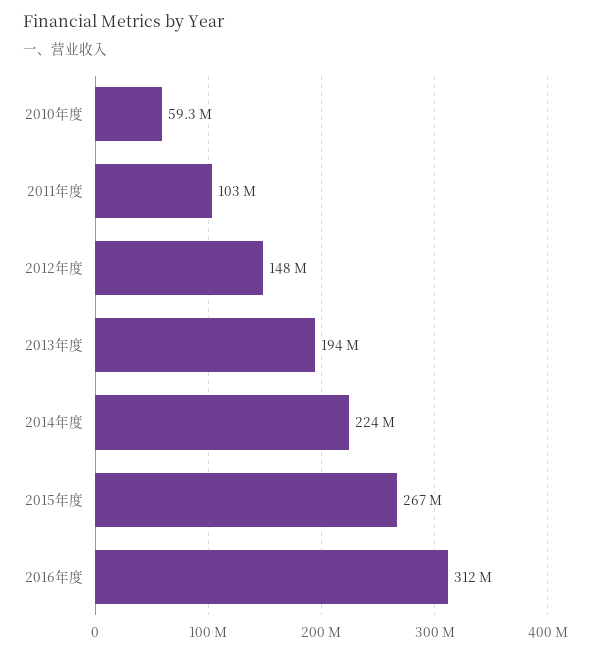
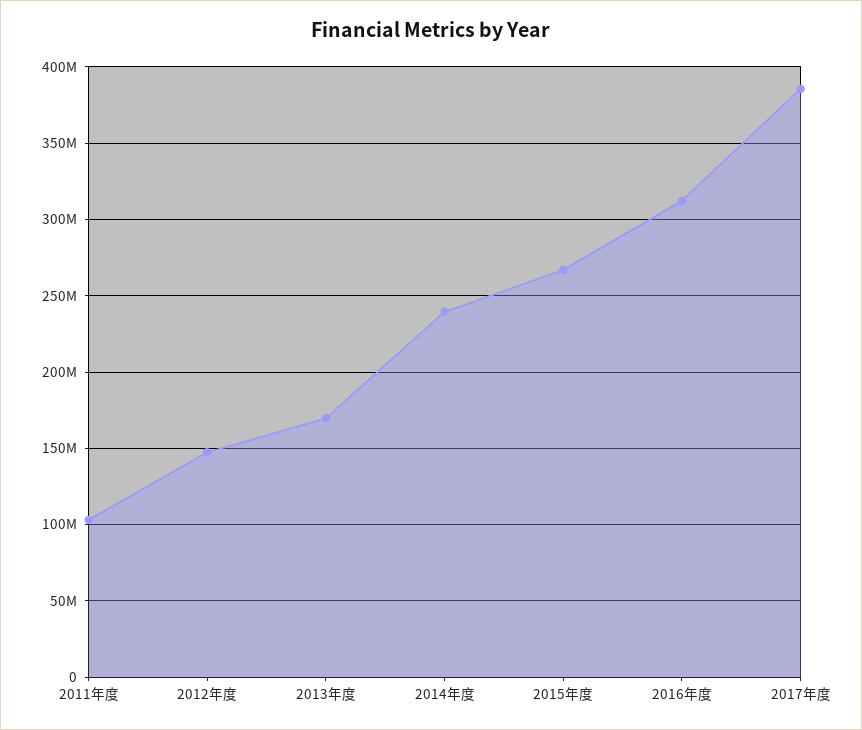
2010年度: 59300000 -> none
2013年度: 194000000 -> 170000000
2014年度: 224000000 -> 240000000
2017年度: none -> 385000000

